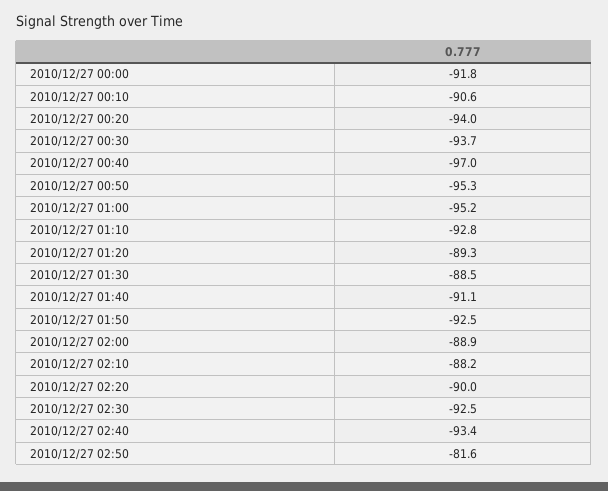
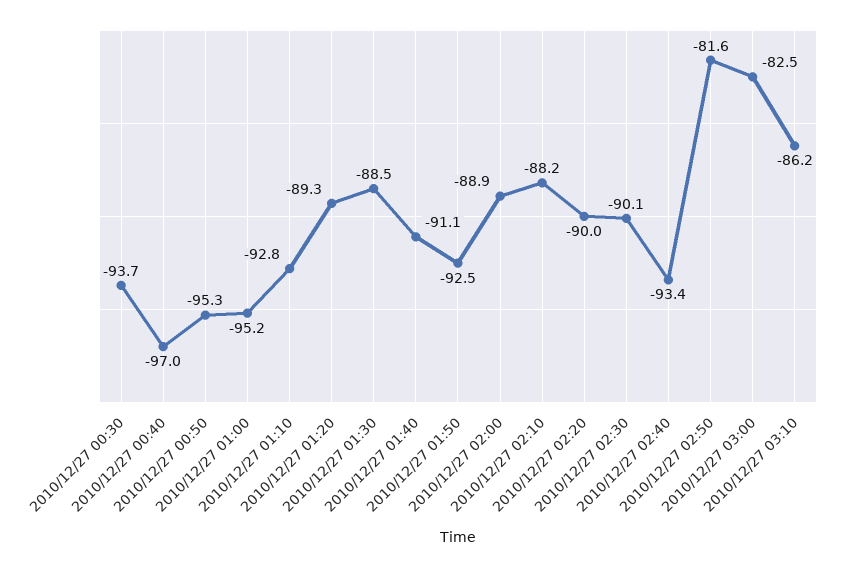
2010/12/27 00:00: -91.8 -> none
2010/12/27 00:10: -90.6 -> none
2010/12/27 00:20: -94 -> none
2010/12/27 02:30: -92.5 -> -90.1
2010/12/27 03:00: none -> -82.5
2010/12/27 03:10: none -> -86.2

